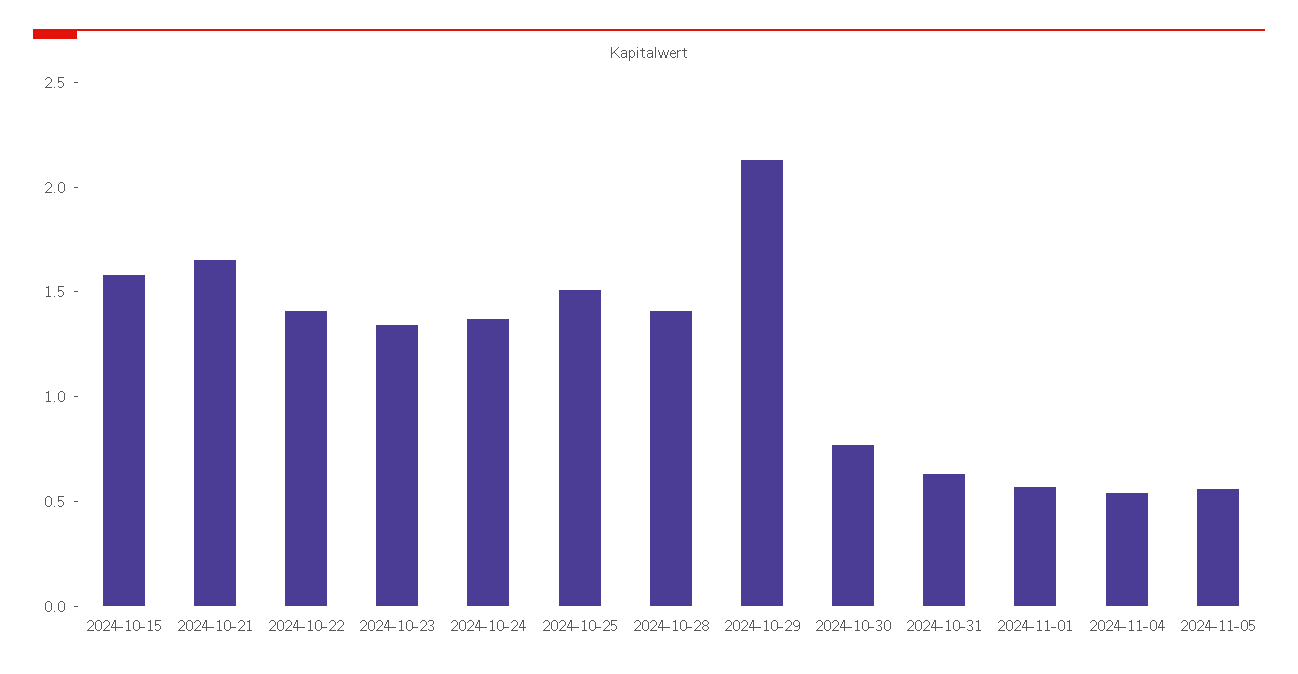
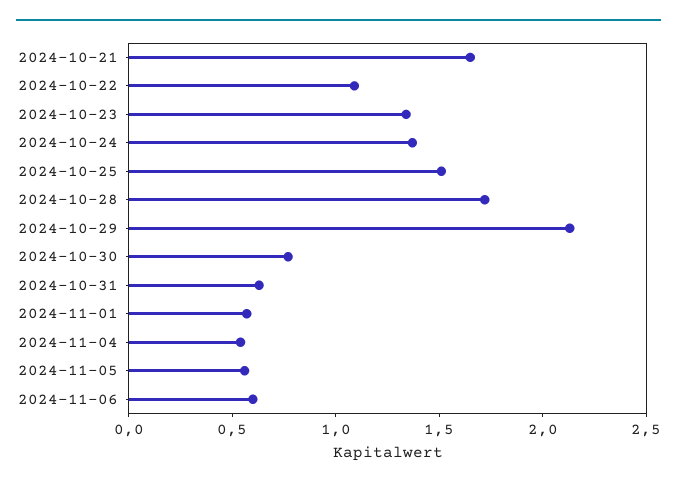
2024-10-15: 1.6 -> none
2024-10-22: 1.4 -> 1.1
2024-10-28: 1.4 -> 1.7
2024-11-06: none -> 0.6

